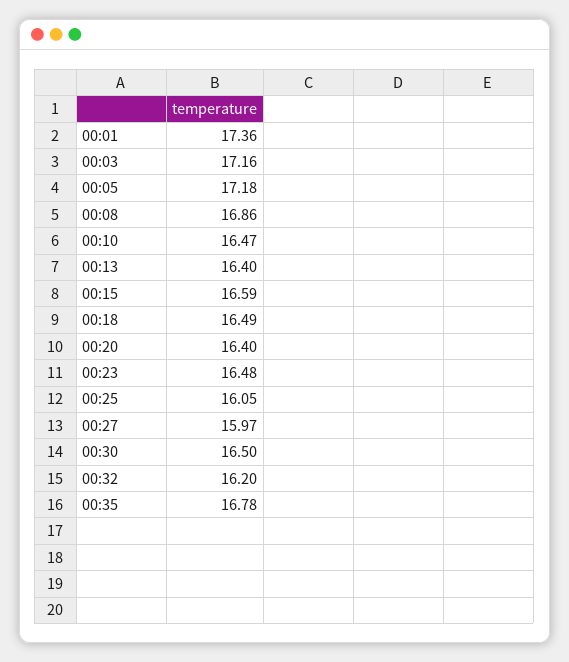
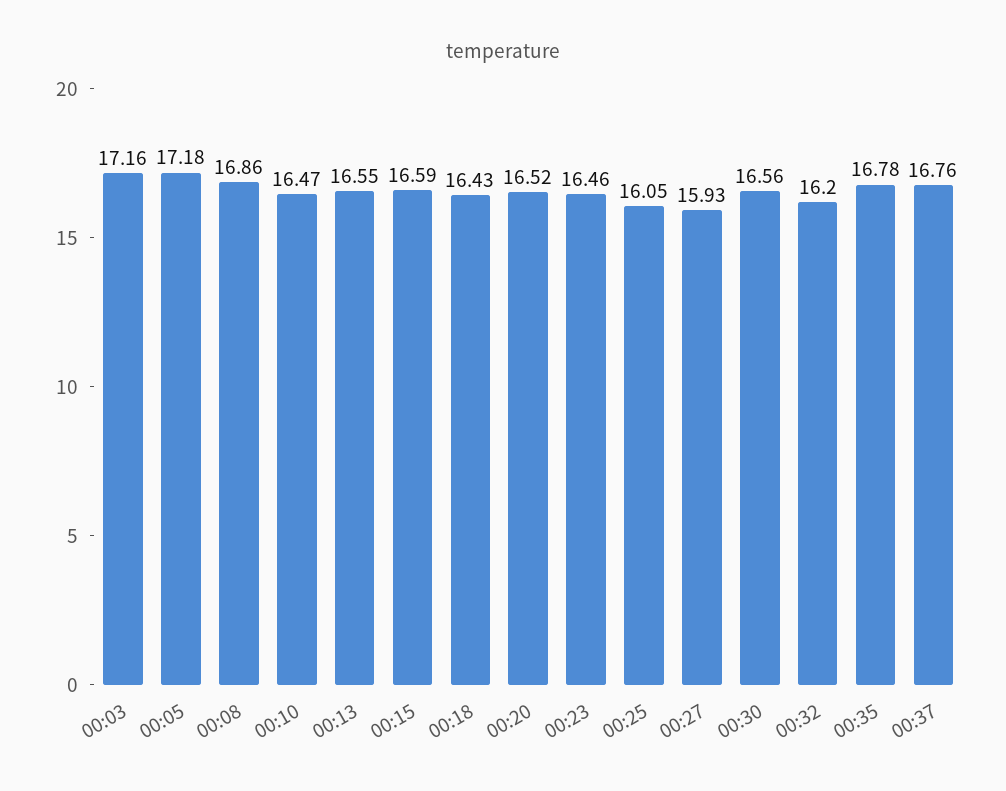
00:01: 17.36 -> none
00:13: 16.4 -> 16.55
00:18: 16.49 -> 16.43
00:20: 16.4 -> 16.52
00:23: 16.48 -> 16.46
00:27: 15.97 -> 15.93
00:30: 16.5 -> 16.56
00:37: none -> 16.76

